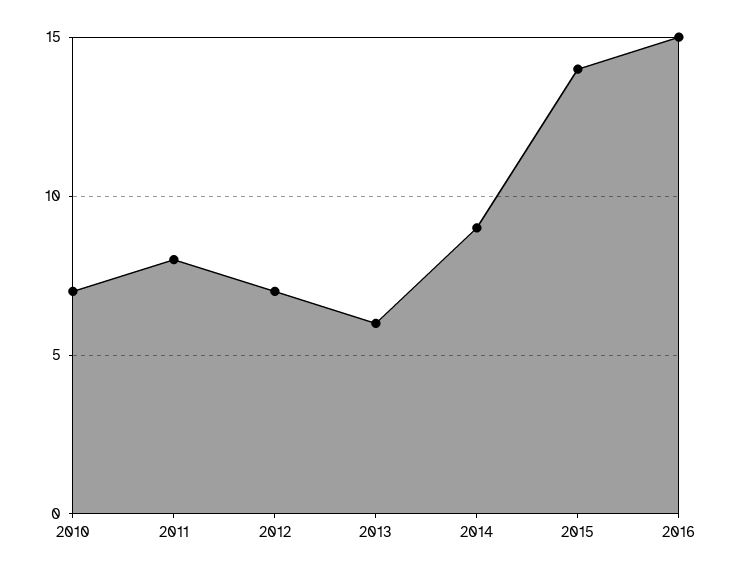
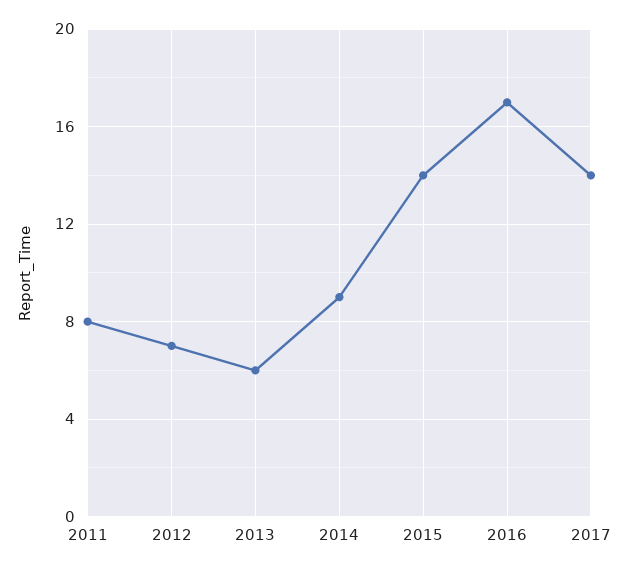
2010: 7 -> none
2016: 15 -> 17
2017: none -> 14

